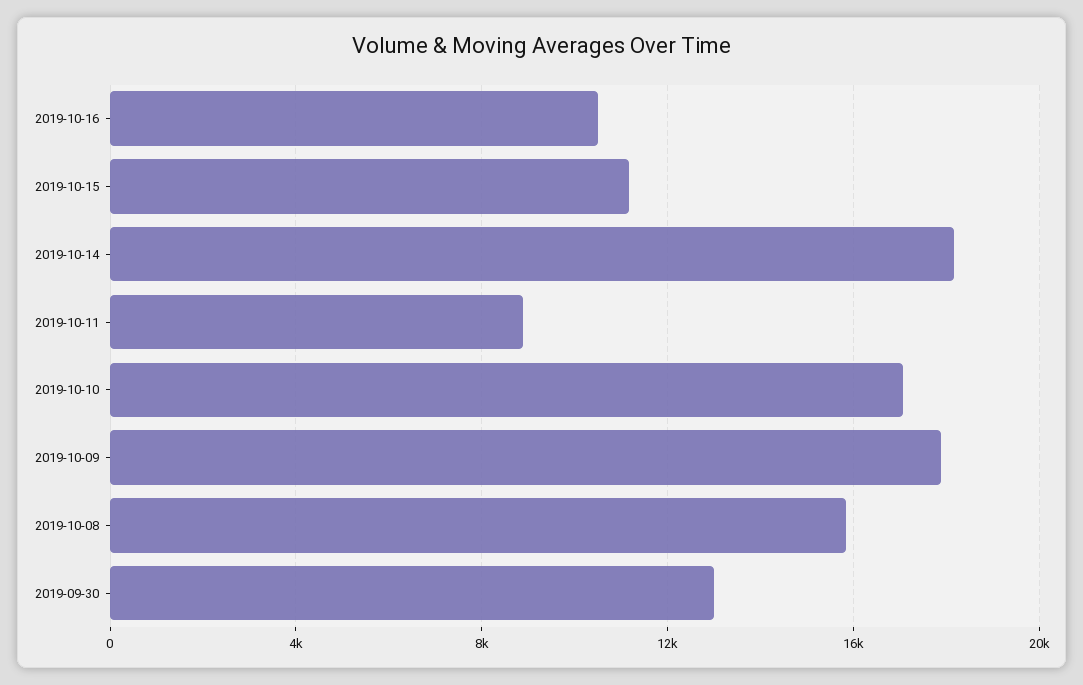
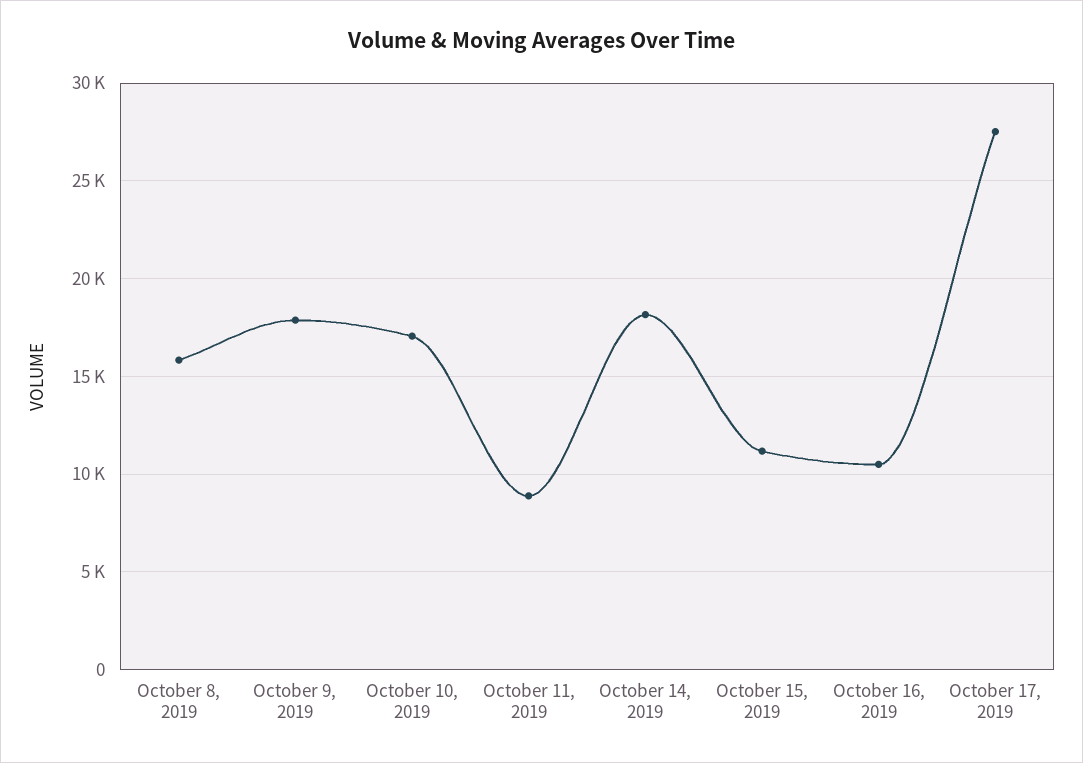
2019-09-30: 13000 -> none
October 17, 2019: none -> 27500

